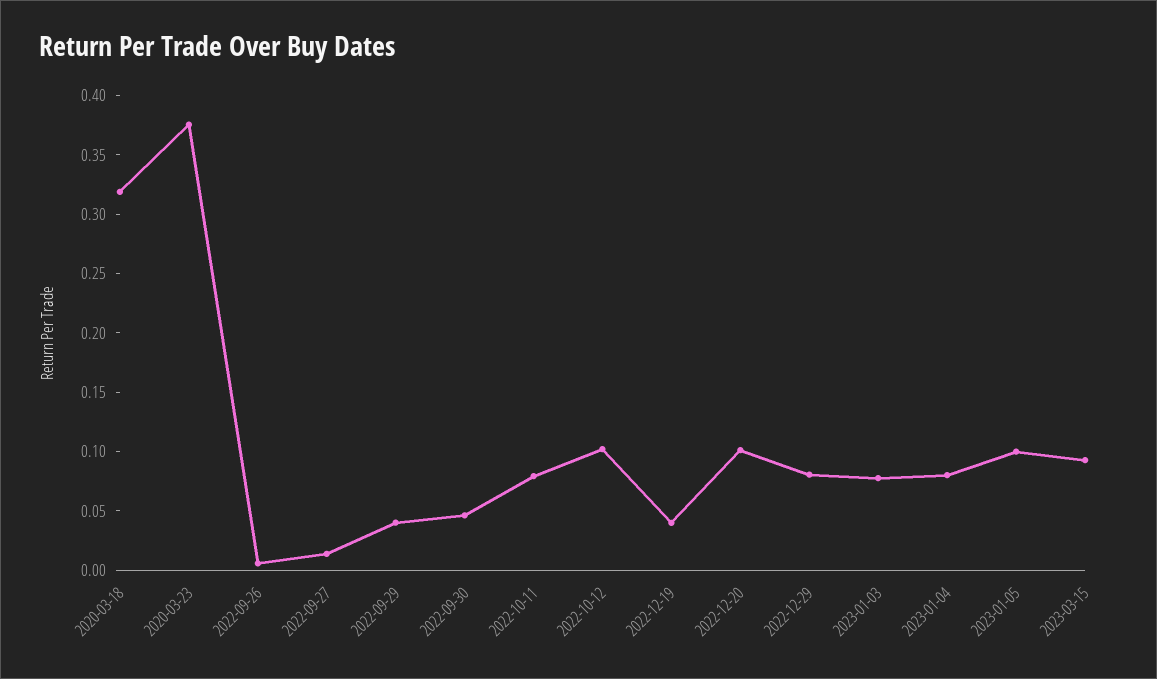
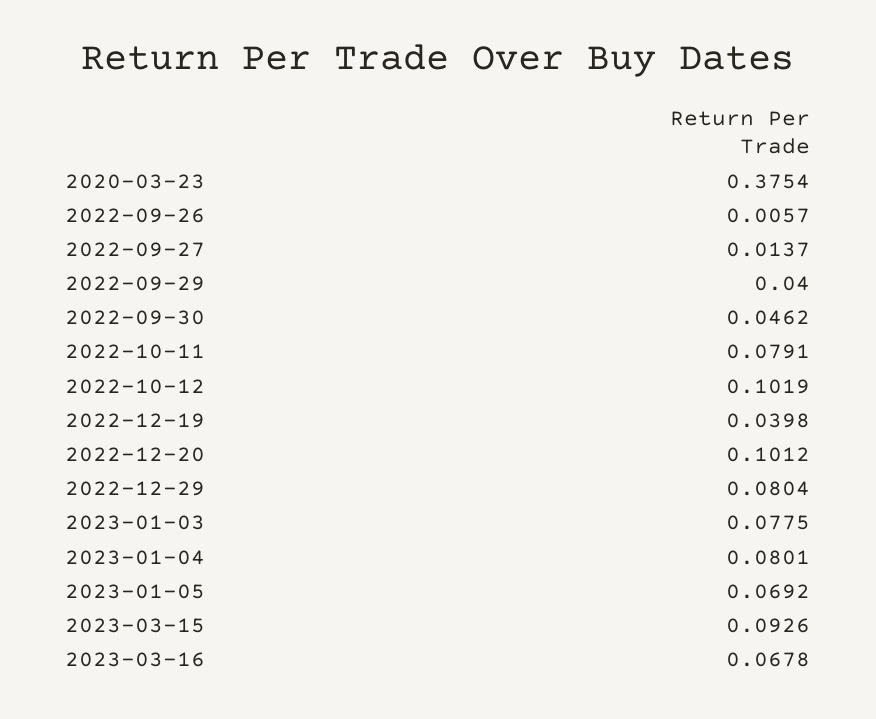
2020-03-18: 0.32 -> none
2023-01-05: 0.1 -> 0.0692
2023-03-16: none -> 0.0678

